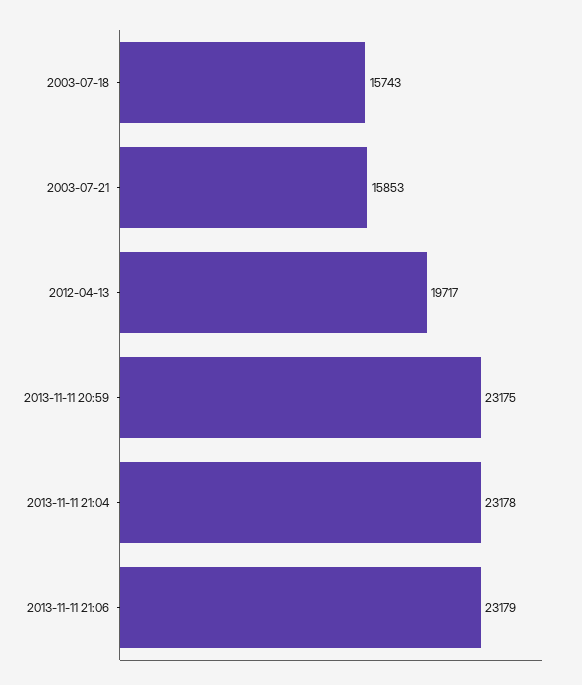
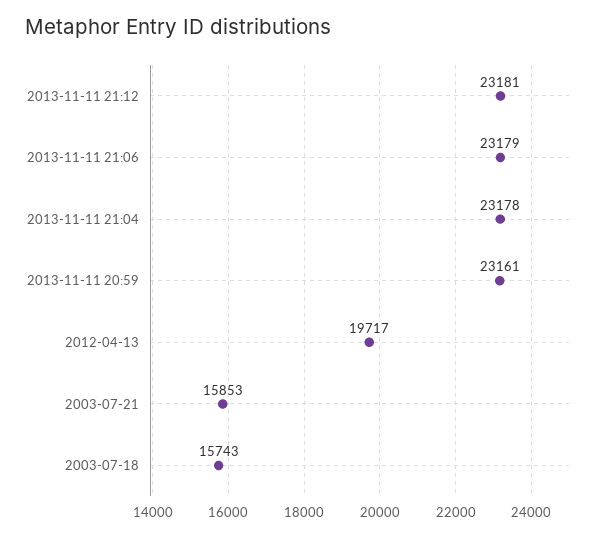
2013-11-11 20:59: 23175 -> 23161
2013-11-11 21:12: none -> 23181

